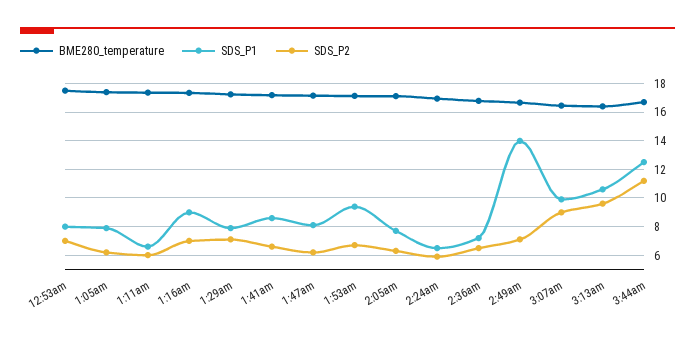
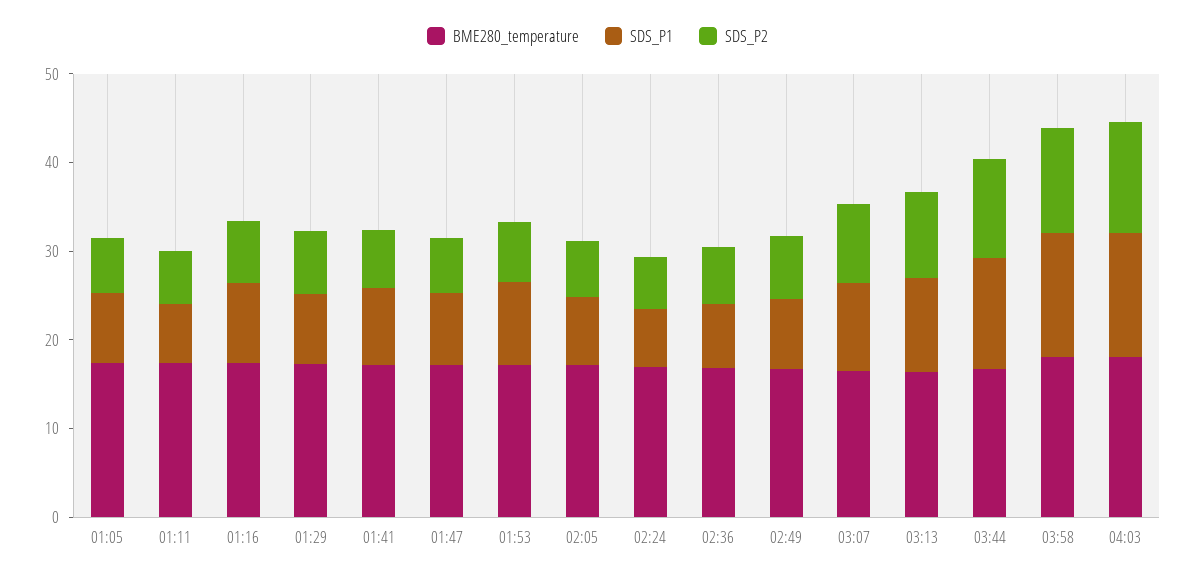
BME280_temperature, 12:53am: 17.5 -> none
SDS_P1, 12:53am: 8 -> none
SDS_P2, 12:53am: 7 -> none
SDS_P1, 2:49am: 14 -> 8
BME280_temperature, 03:58: none -> 18
SDS_P1, 03:58: none -> 14
SDS_P2, 03:58: none -> 12
BME280_temperature, 04:03: none -> 18
SDS_P1, 04:03: none -> 14
SDS_P2, 04:03: none -> 12

